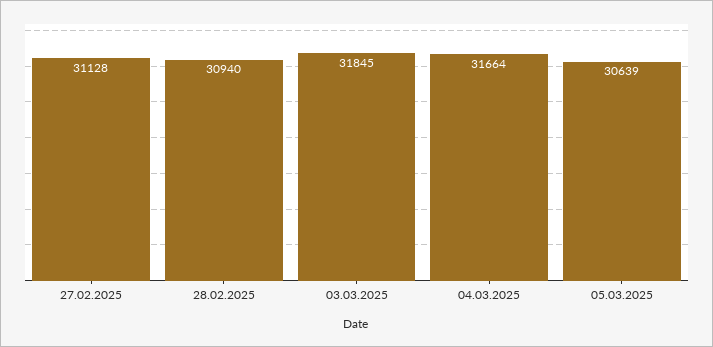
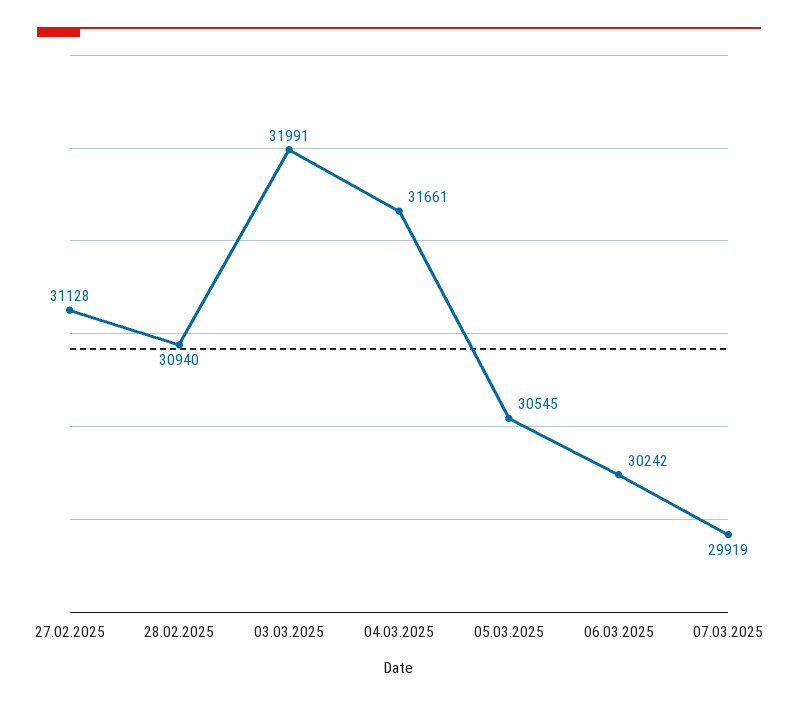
03.03.2025: 31845 -> 31991
04.03.2025: 31664 -> 31661
05.03.2025: 30639 -> 30545
06.03.2025: none -> 30242
07.03.2025: none -> 29919

